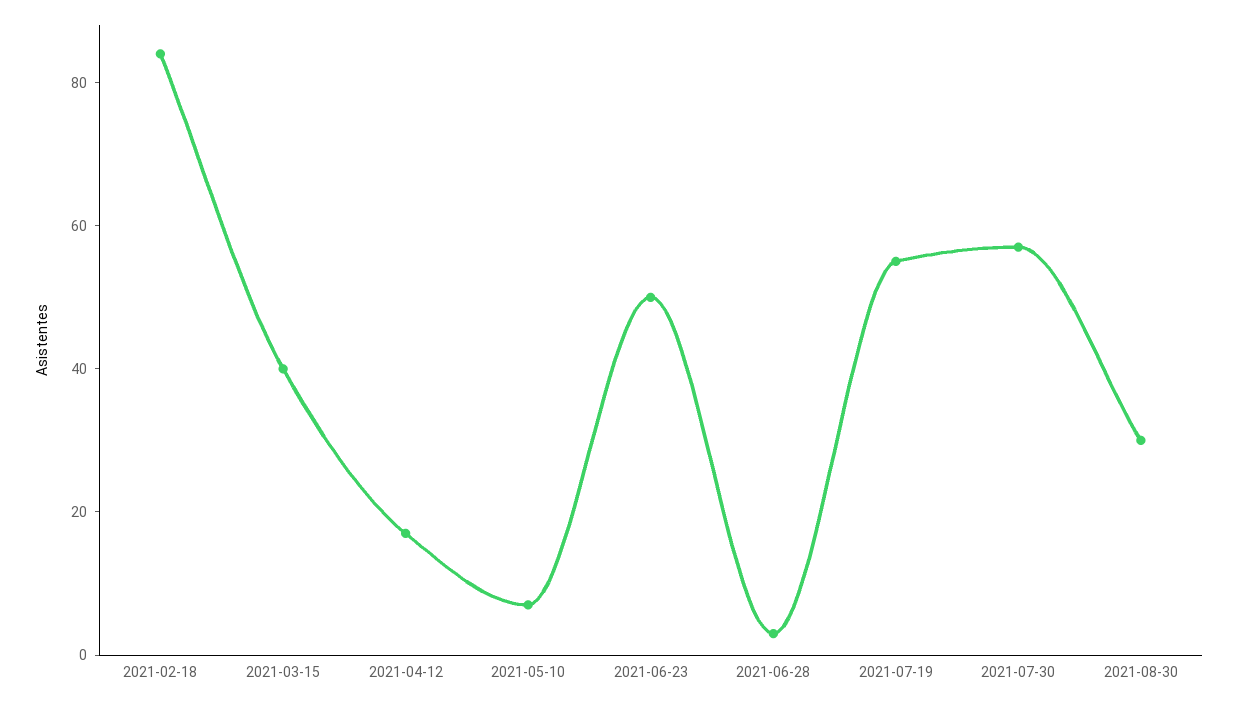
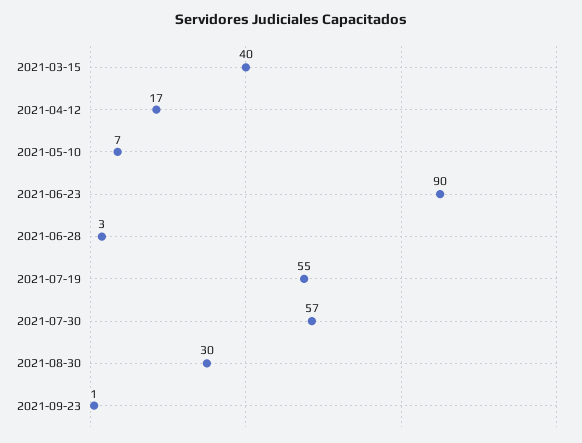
2021-02-18: 85 -> none
2021-06-23: 50 -> 90
2021-09-23: none -> 1

